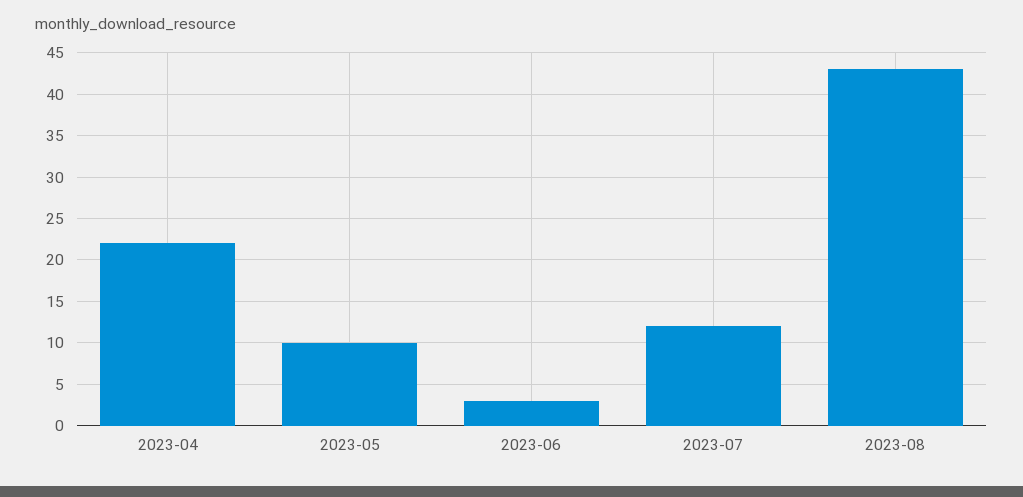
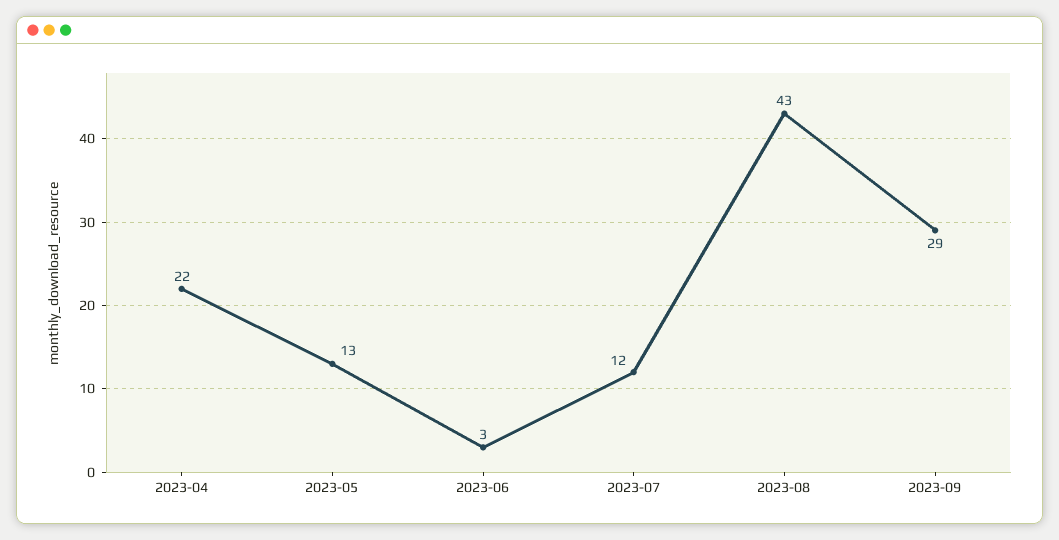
2023-05: 10 -> 13
2023-09: none -> 29

